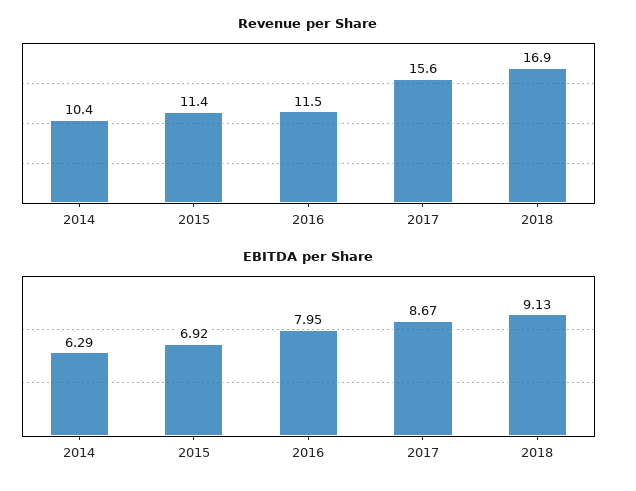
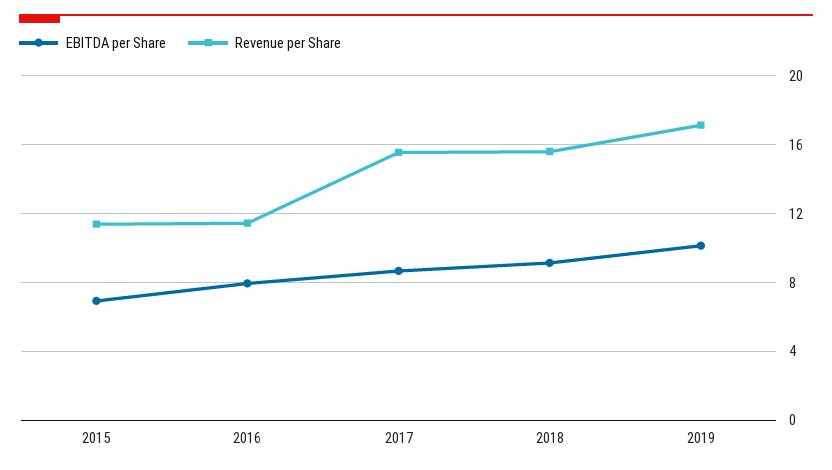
Revenue per Share, 2014: 10.4 -> none
Revenue per Share, 2018: 16.9 -> 15.5
EBITDA per Share, 2014: 6.29 -> none
EBITDA per Share, 2019: none -> 10
Revenue per Share, 2019: none -> 17

